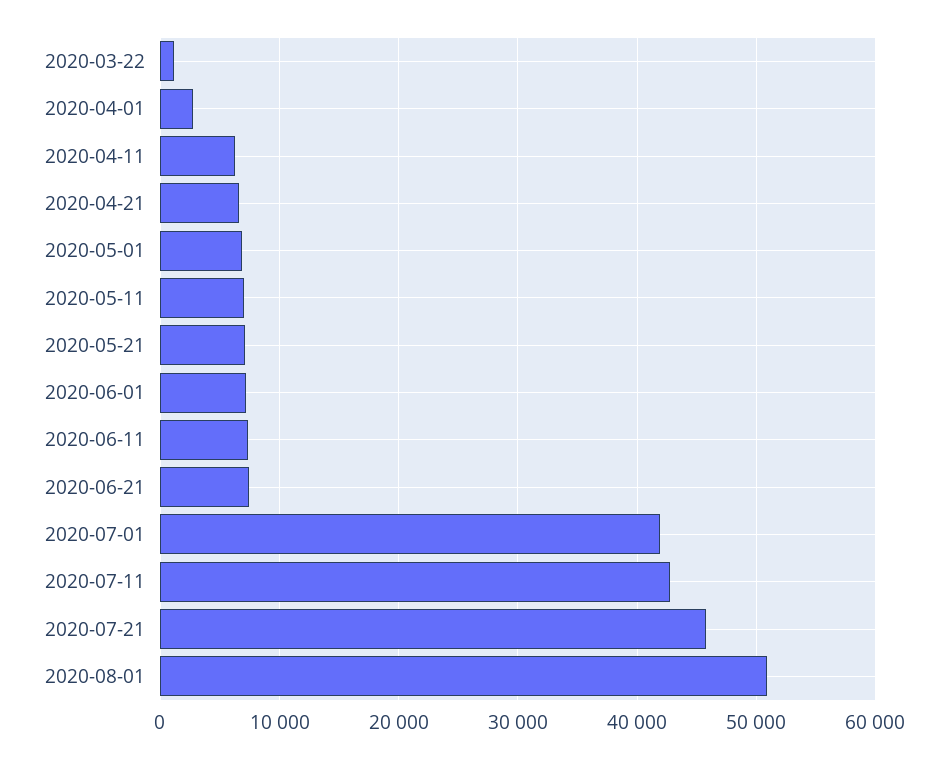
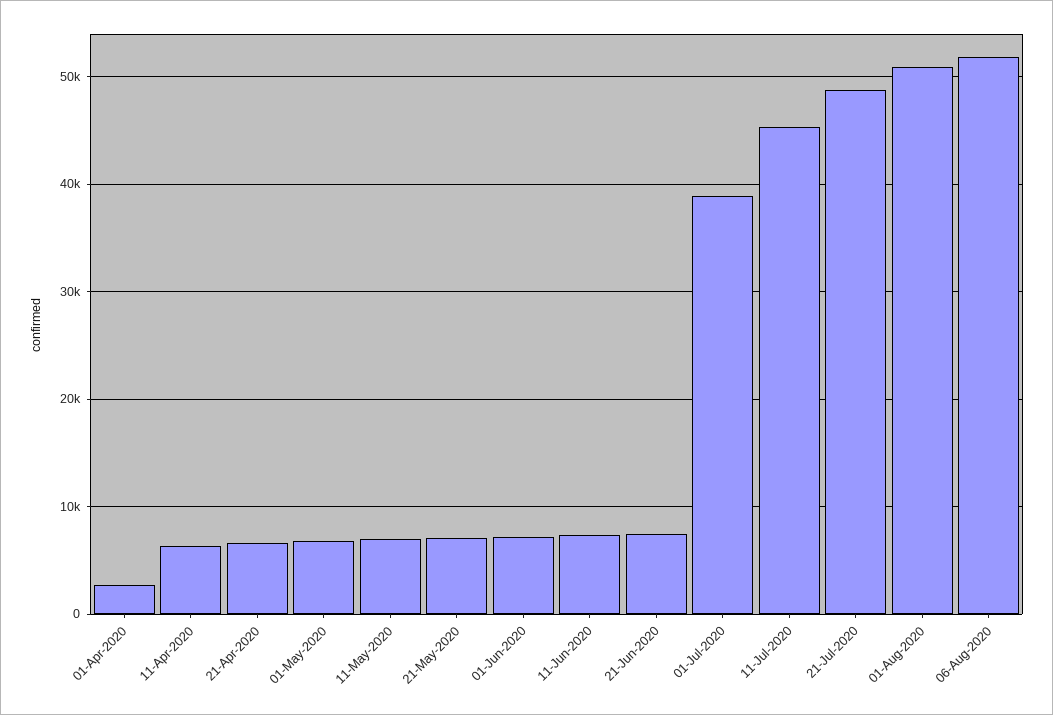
2020-03-22: 1000 -> none
2020-07-01: 42000 -> 39000
2020-07-11: 43000 -> 45000
2020-07-21: 46000 -> 49000
06-Aug-2020: none -> 52000

